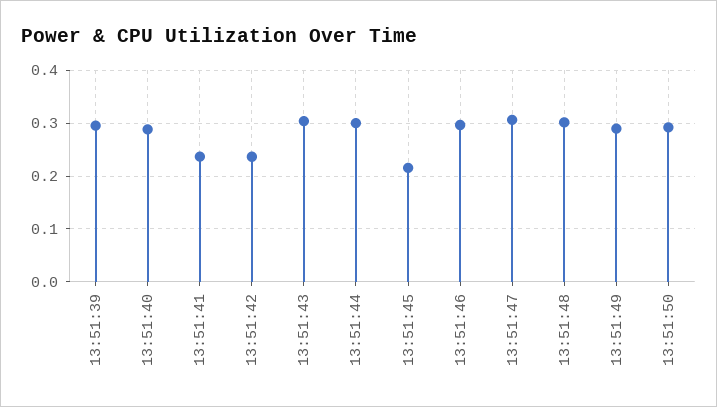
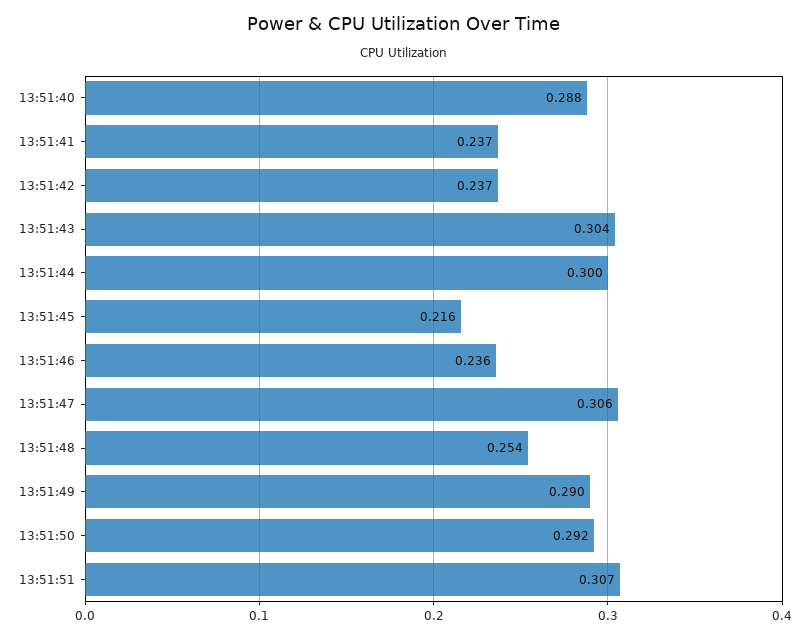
13:51:39: 0.3 -> none
13:51:46: 0.3 -> 0.236
13:51:48: 0.3 -> 0.254
13:51:51: none -> 0.307

